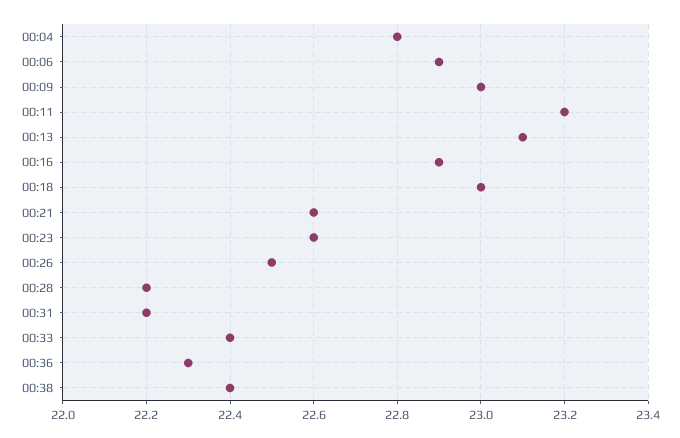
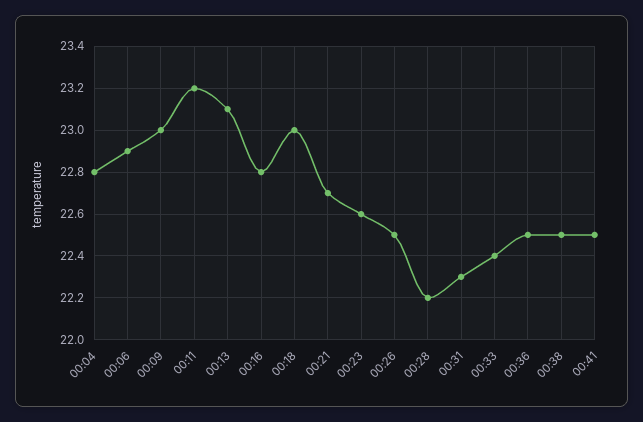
00:16: 22.9 -> 22.8
00:21: 22.6 -> 22.7
00:31: 22.2 -> 22.3
00:36: 22.3 -> 22.5
00:38: 22.4 -> 22.5
00:41: none -> 22.5

